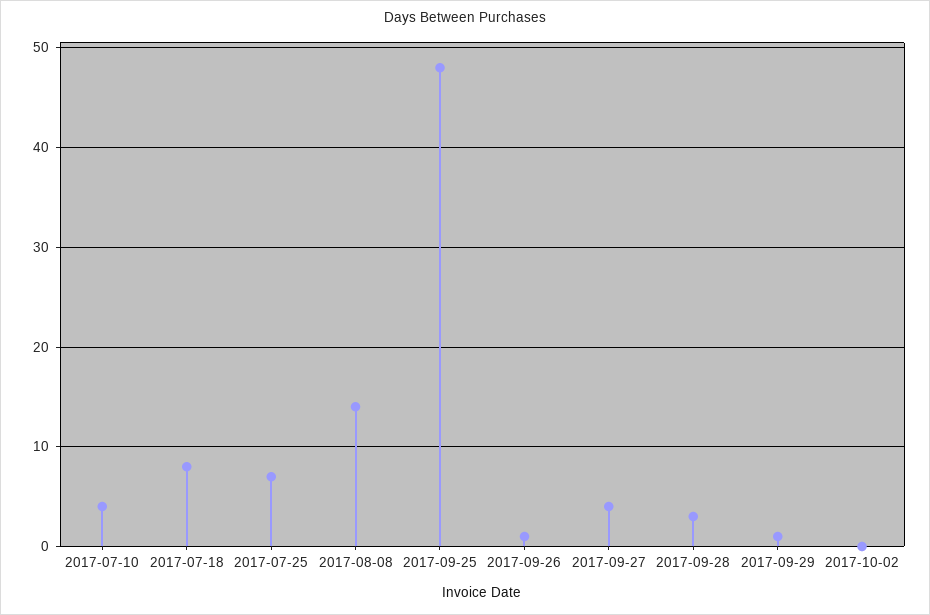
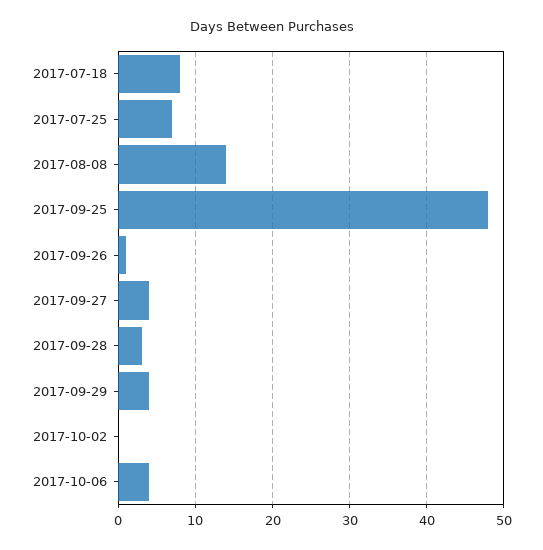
2017-07-10: 4 -> none
2017-09-29: 1 -> 4
2017-10-06: none -> 4

